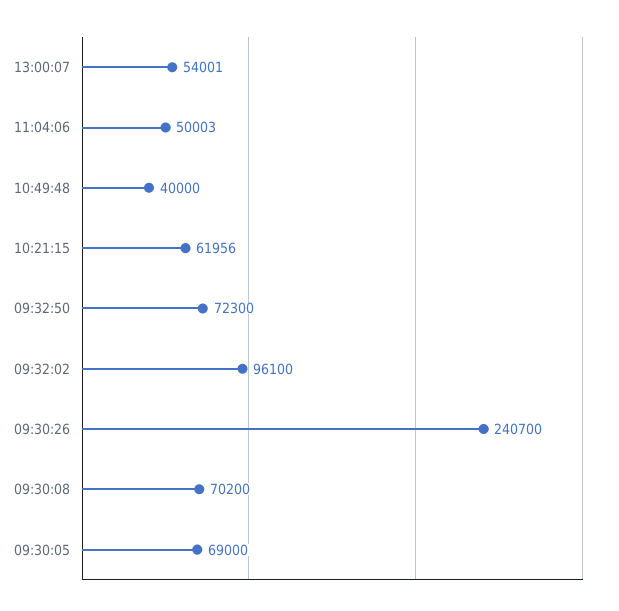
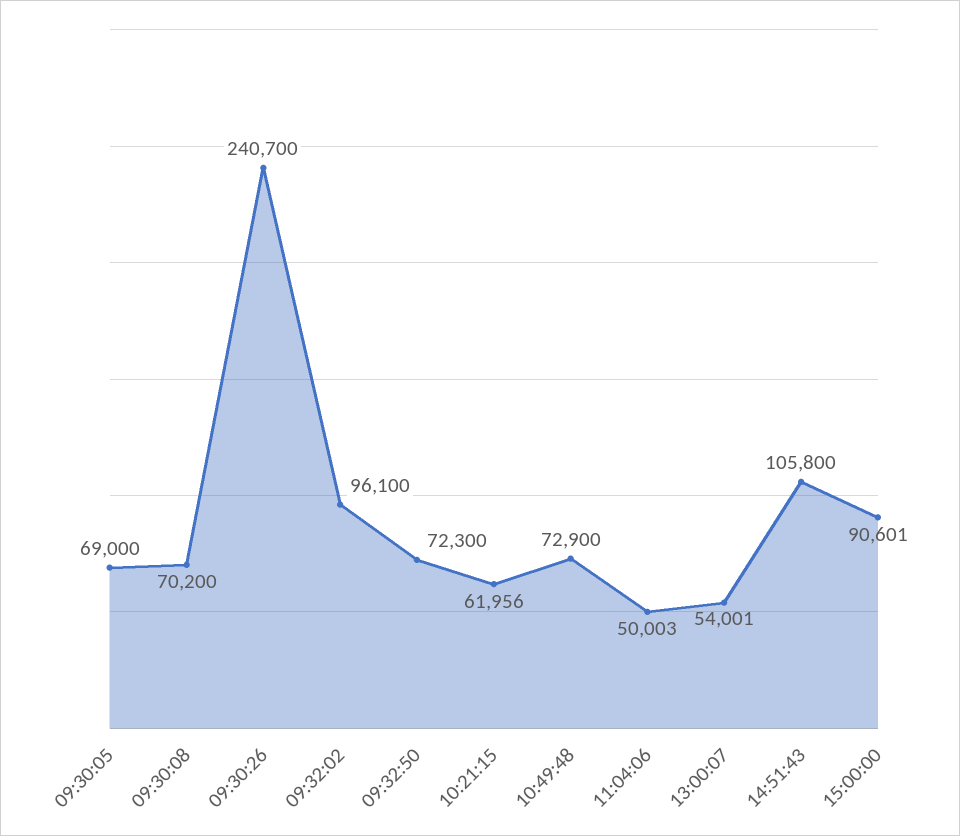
10:49:48: 40000 -> 72900
14:51:43: none -> 105800
15:00:00: none -> 90601

